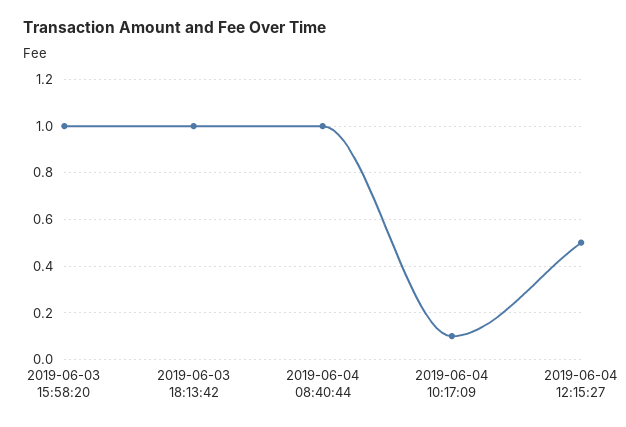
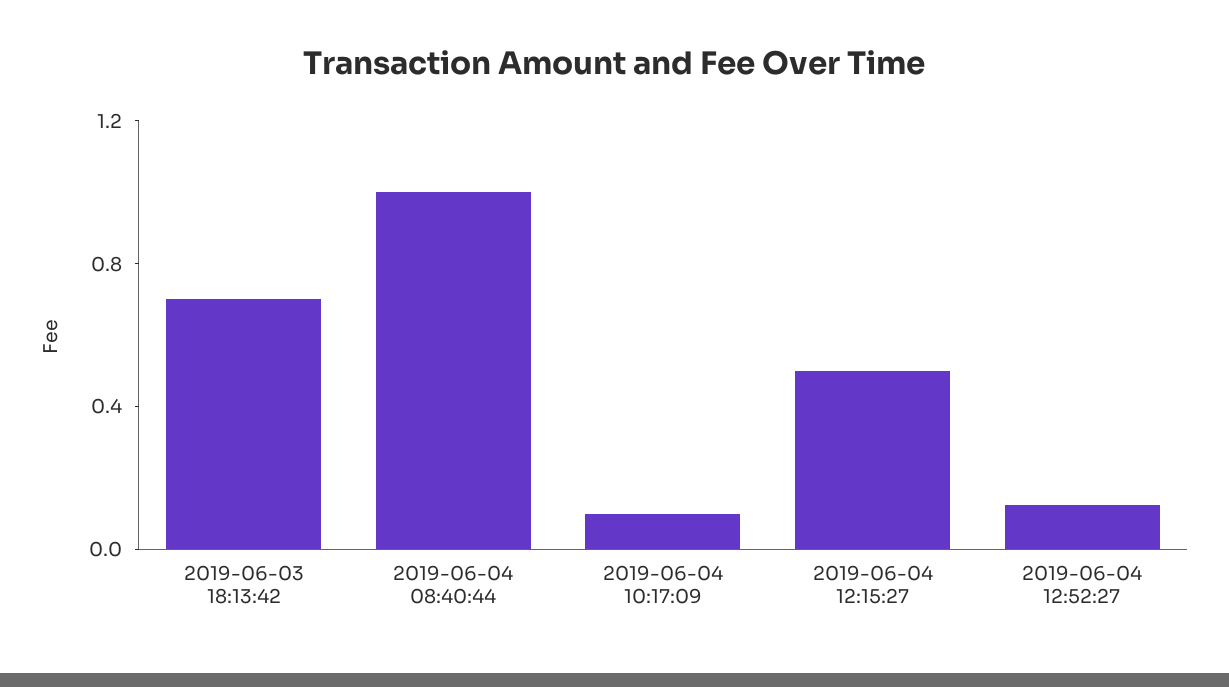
2019-06-03 15:58:20: 1 -> none
2019-06-03 18:13:42: 1 -> 0.7
2019-06-04 12:52:27: none -> 0.1

